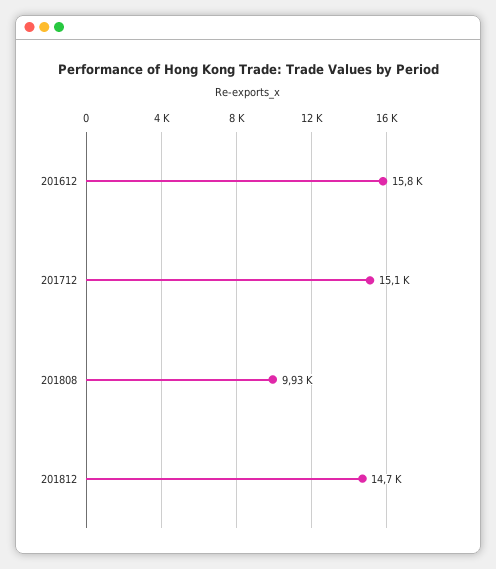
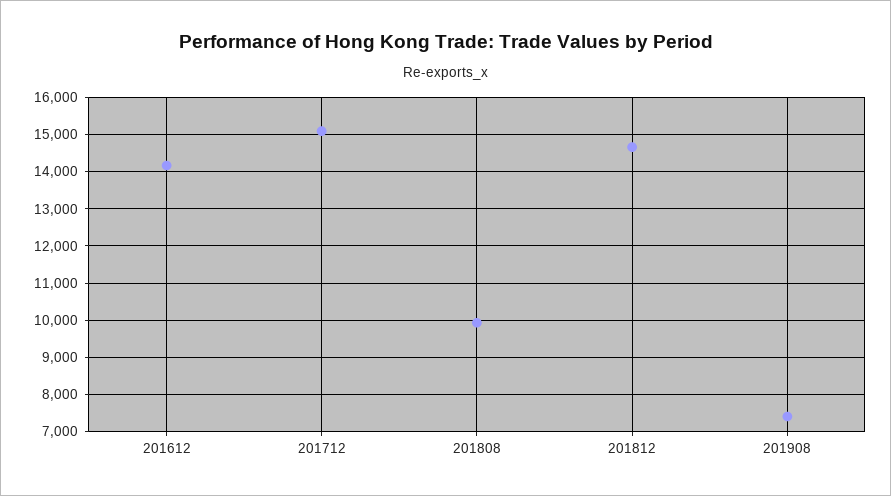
201612: 15800 -> 14200
201908: none -> 7400

